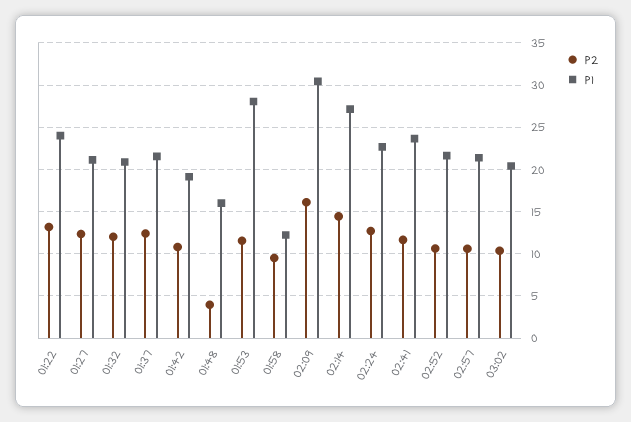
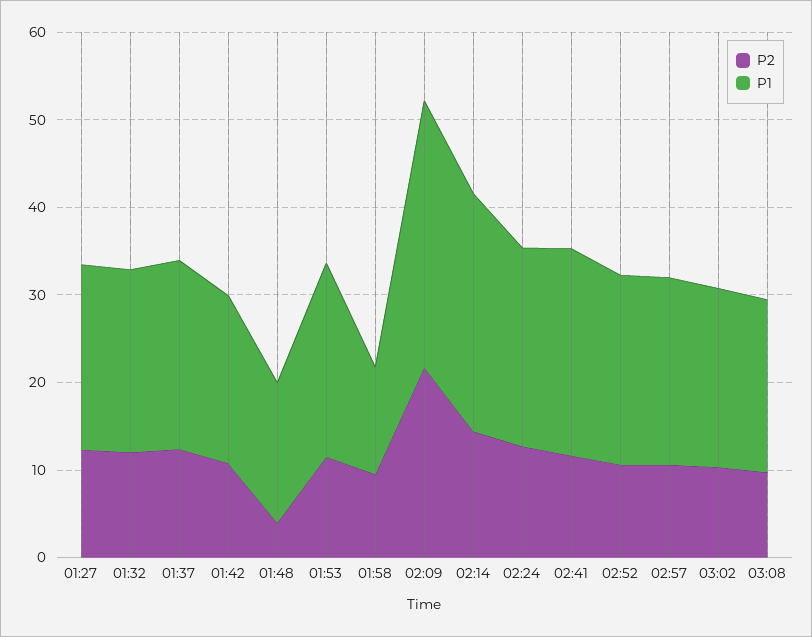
P2, 01:22: 13 -> none
P1, 01:22: 24 -> none
P1, 01:53: 28 -> 22
P2, 02:09: 16 -> 22
P2, 03:08: none -> 10
P1, 03:08: none -> 20

